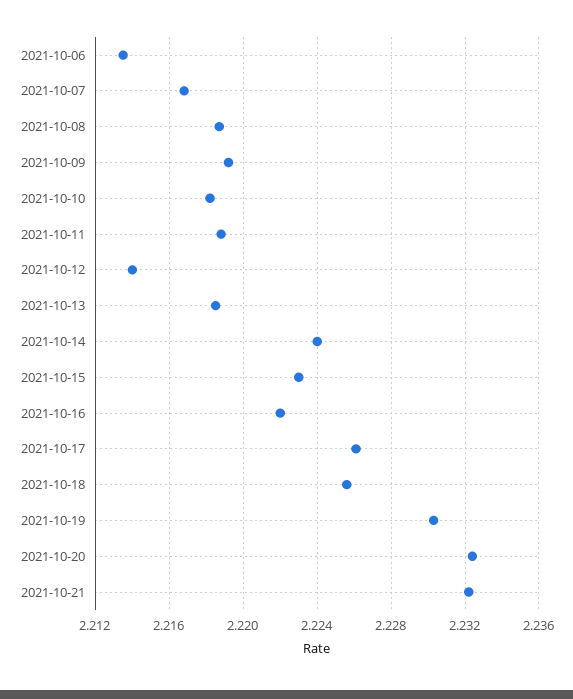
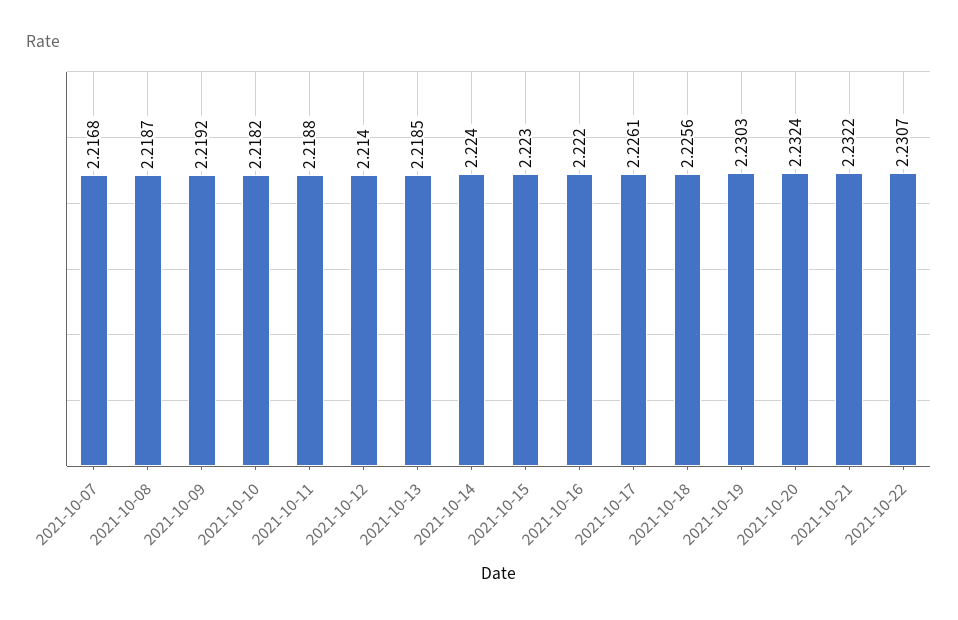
2021-10-06: 2.2135 -> none
2021-10-22: none -> 2.2307

